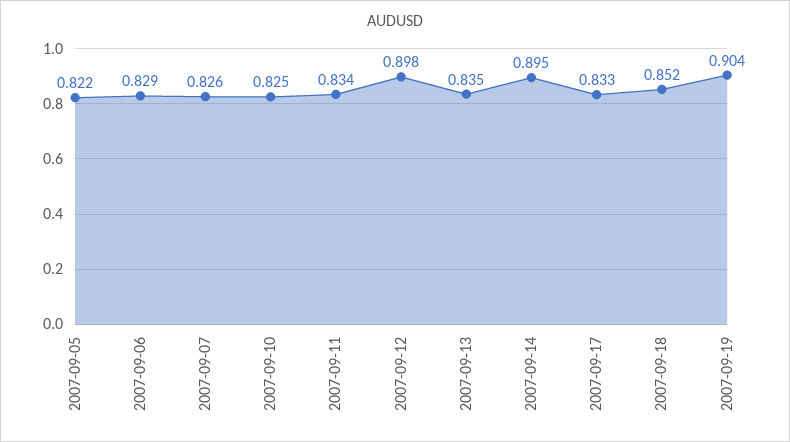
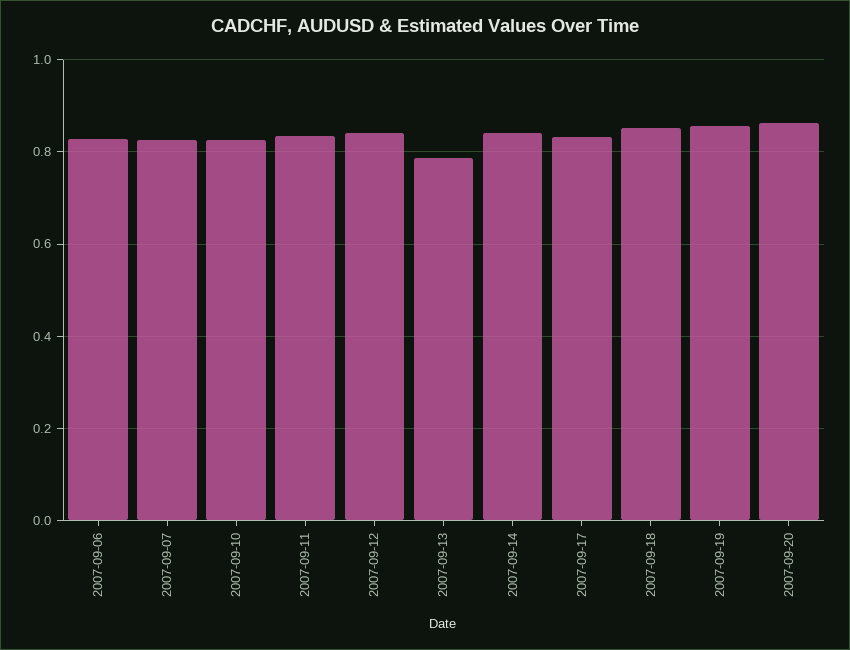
2007-09-05: 0.822 -> none
2007-09-12: 0.898 -> 0.84
2007-09-13: 0.835 -> 0.78
2007-09-14: 0.895 -> 0.84
2007-09-19: 0.904 -> 0.86
2007-09-20: none -> 0.86

